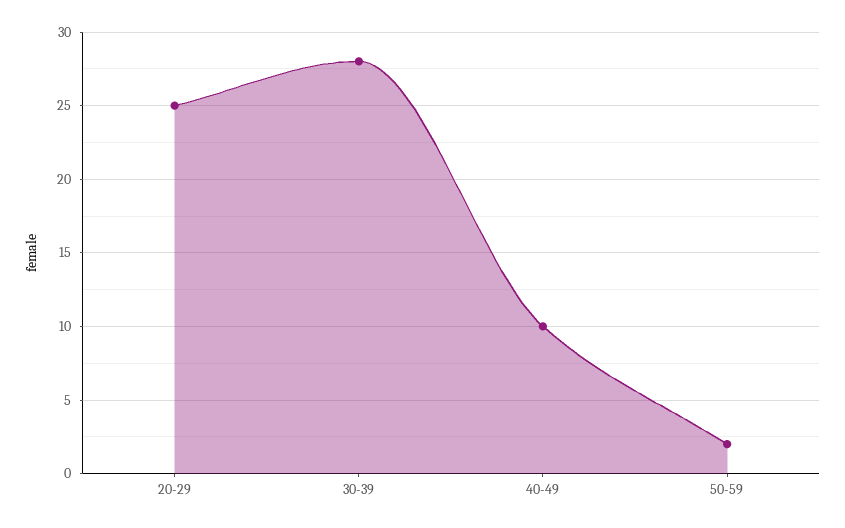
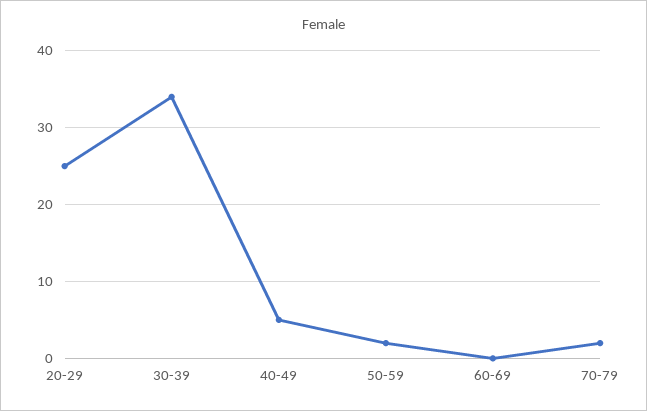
30-39: 28 -> 34
40-49: 10 -> 5
60-69: none -> 0
70-79: none -> 2

